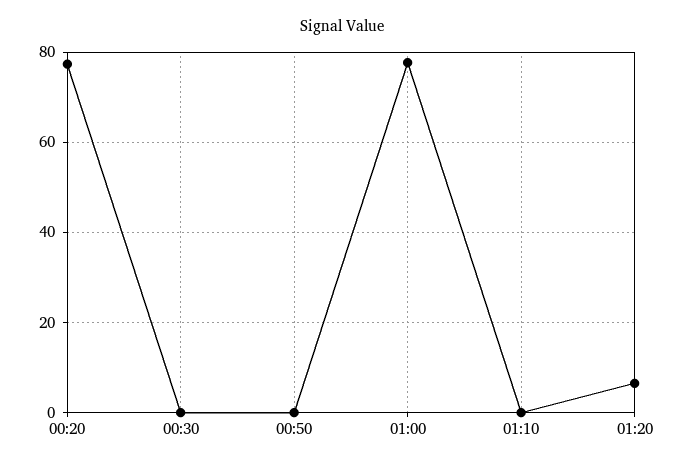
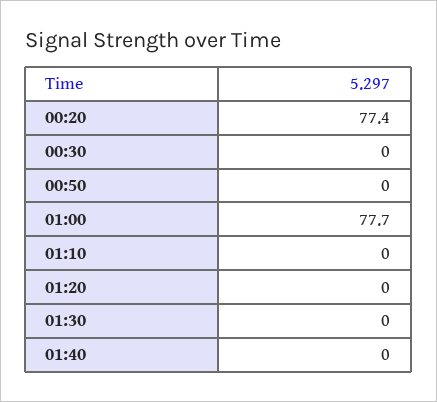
01:20: 6 -> 0
01:30: none -> 0
01:40: none -> 0

